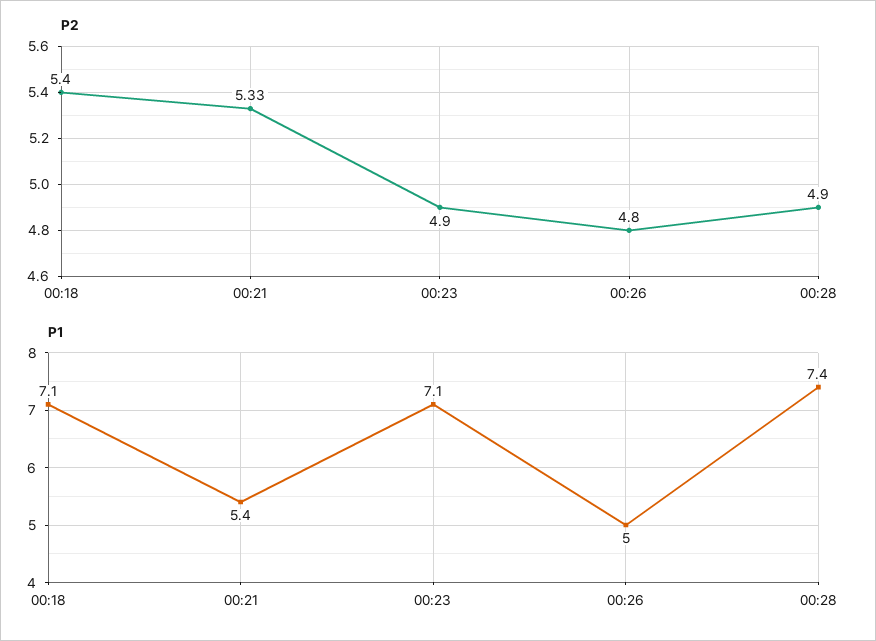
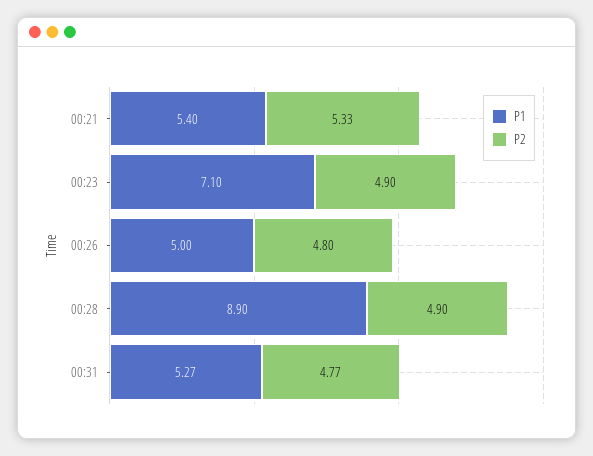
P2, 00:18: 5.4 -> none
P1, 00:18: 7.1 -> none
P1, 00:28: 7.4 -> 8.9
P1, 00:31: none -> 5.27
P2, 00:31: none -> 4.77

